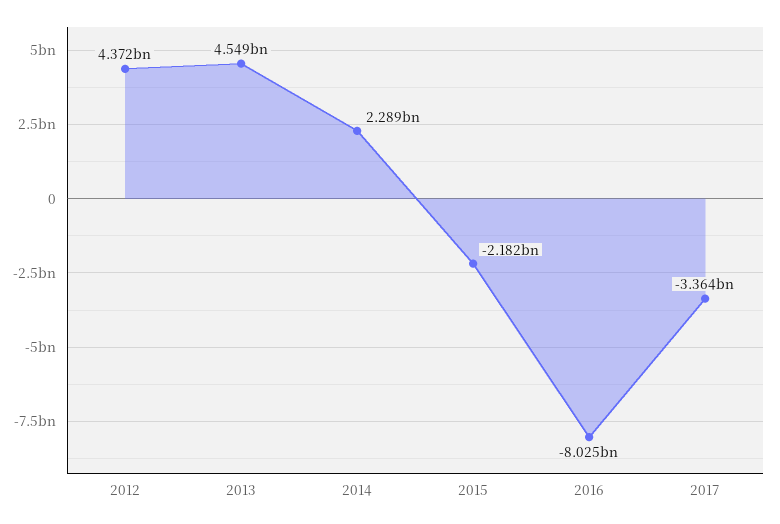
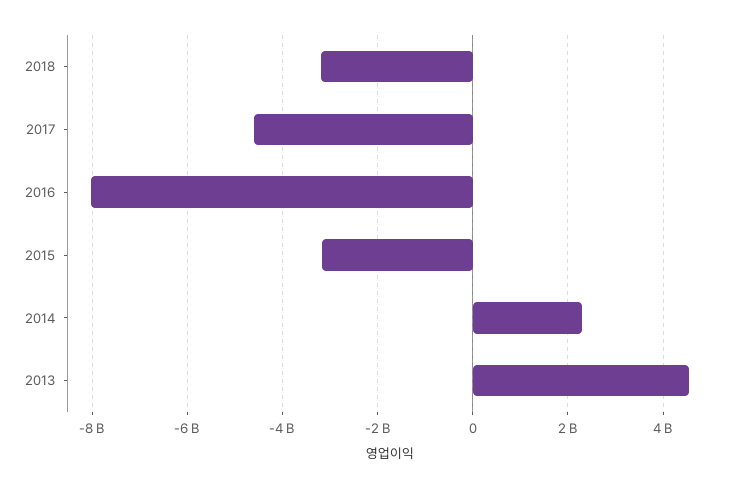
2012: 4372000000 -> none
2015: -2182000000 -> -3200000000
2017: -3364000000 -> -4600000000
2018: none -> -3200000000

